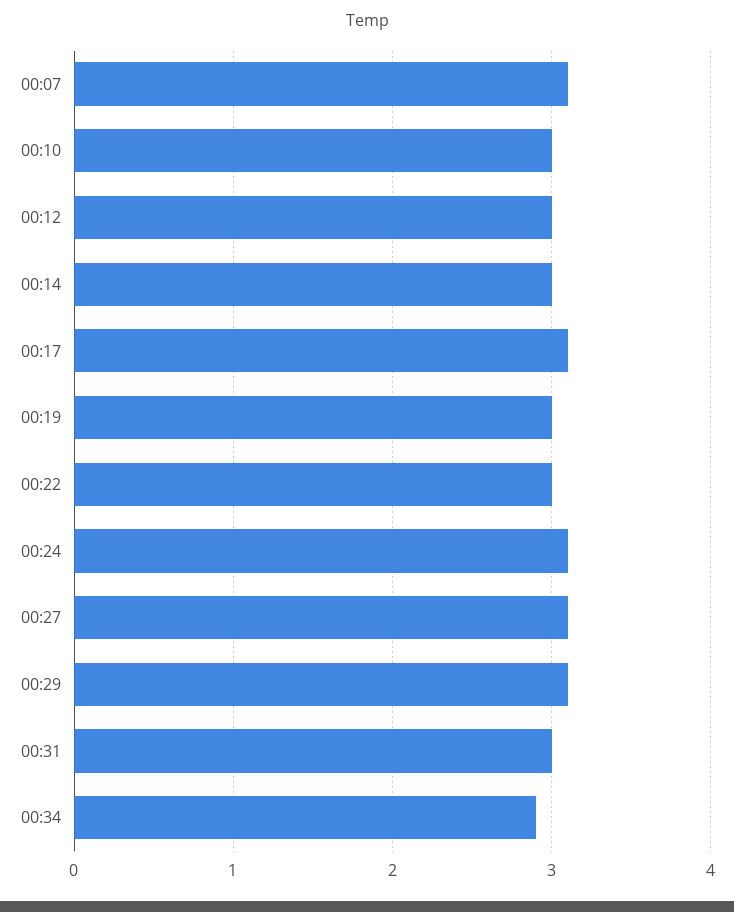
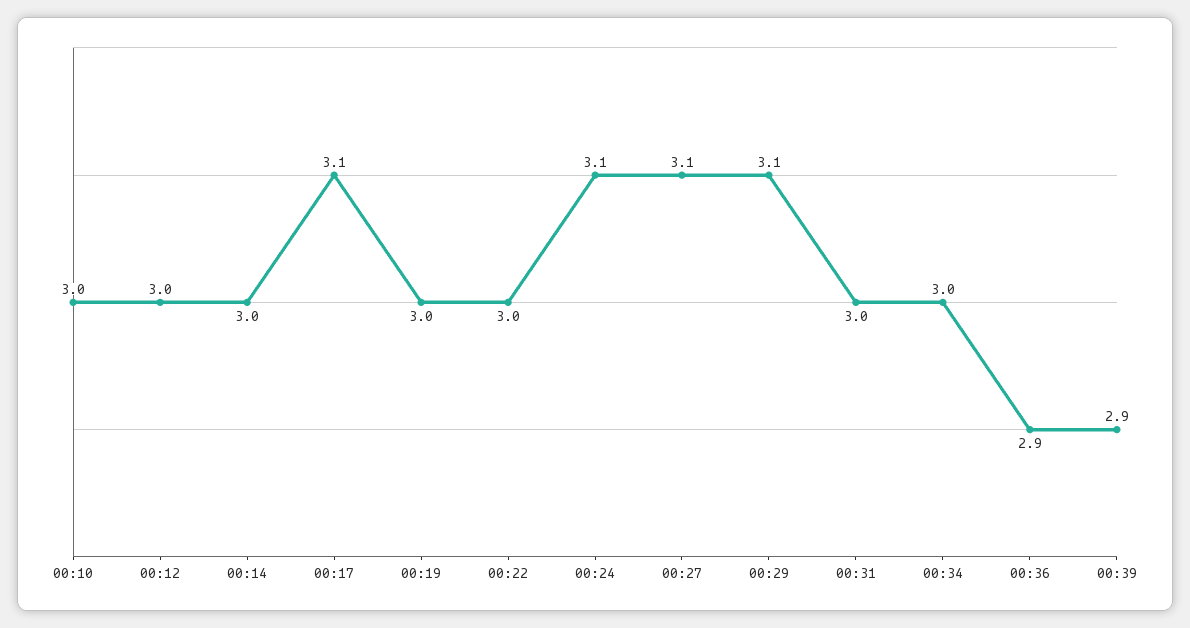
00:07: 3.1 -> none
00:34: 2.9 -> 3
00:36: none -> 2.9
00:39: none -> 2.9

